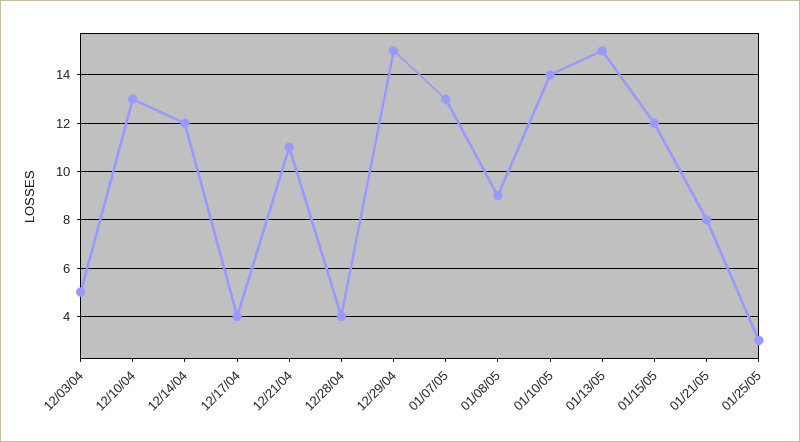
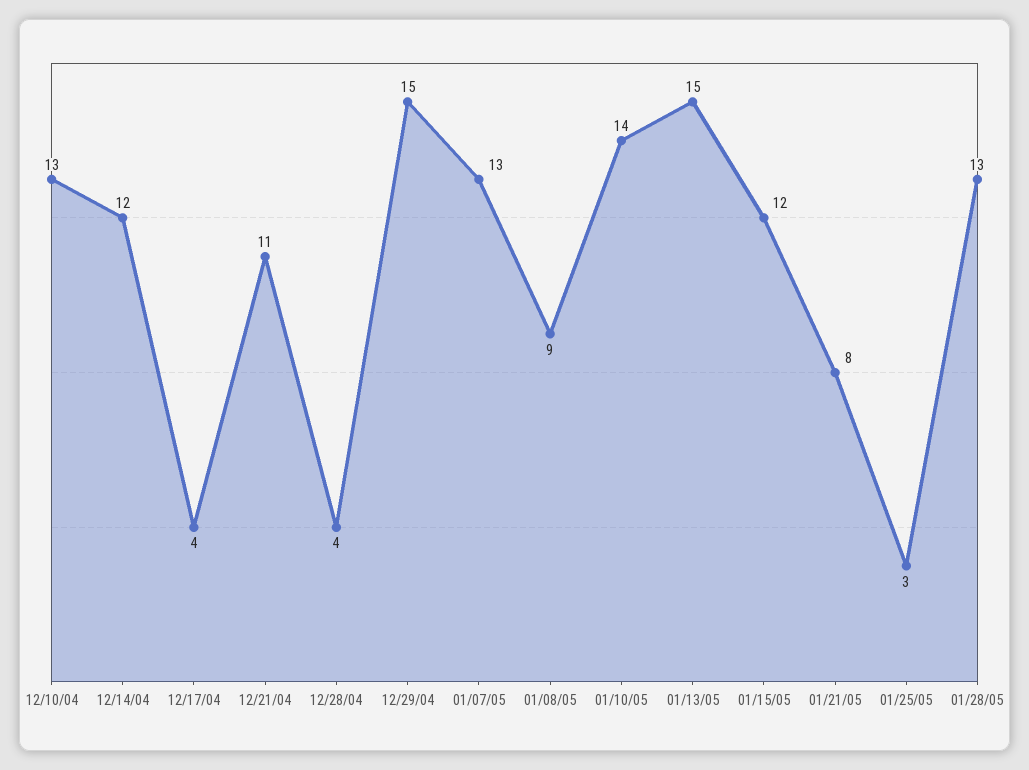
12/03/04: 5 -> none
01/28/05: none -> 13

